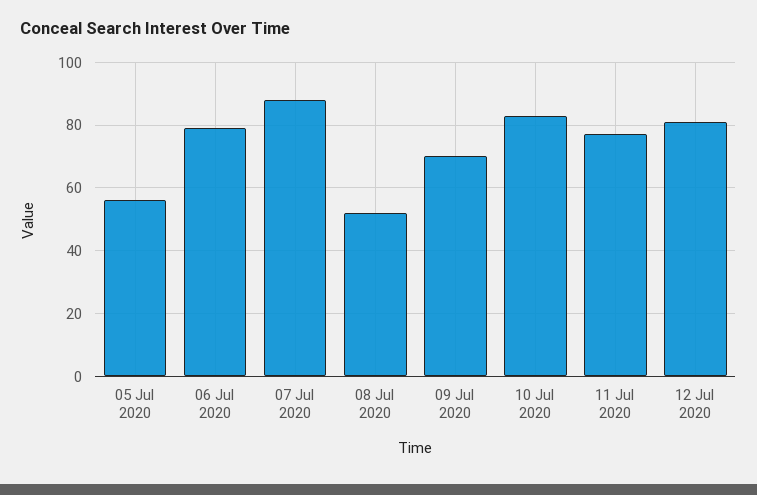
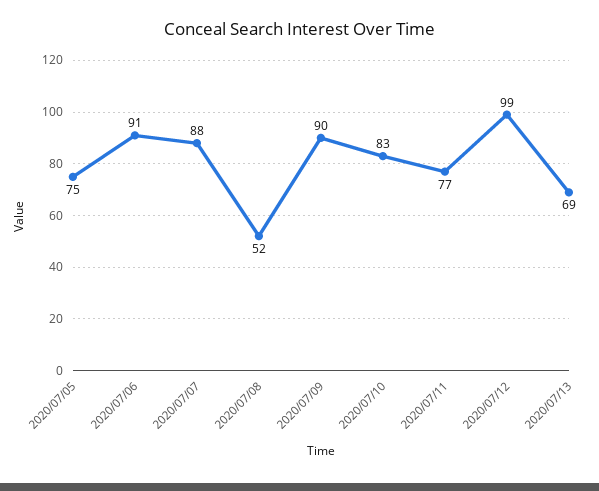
05 Jul 2020: 55 -> 75
06 Jul 2020: 80 -> 91
09 Jul 2020: 70 -> 90
12 Jul 2020: 80 -> 99
2020/07/13: none -> 69

